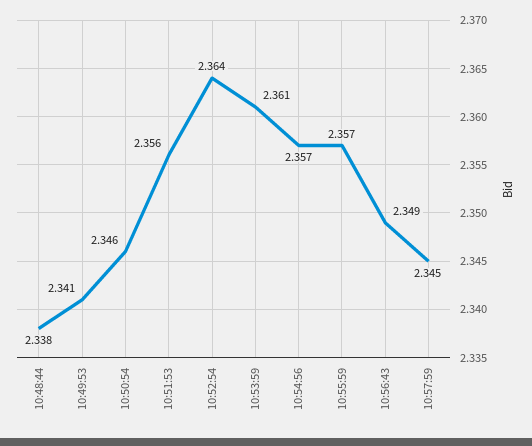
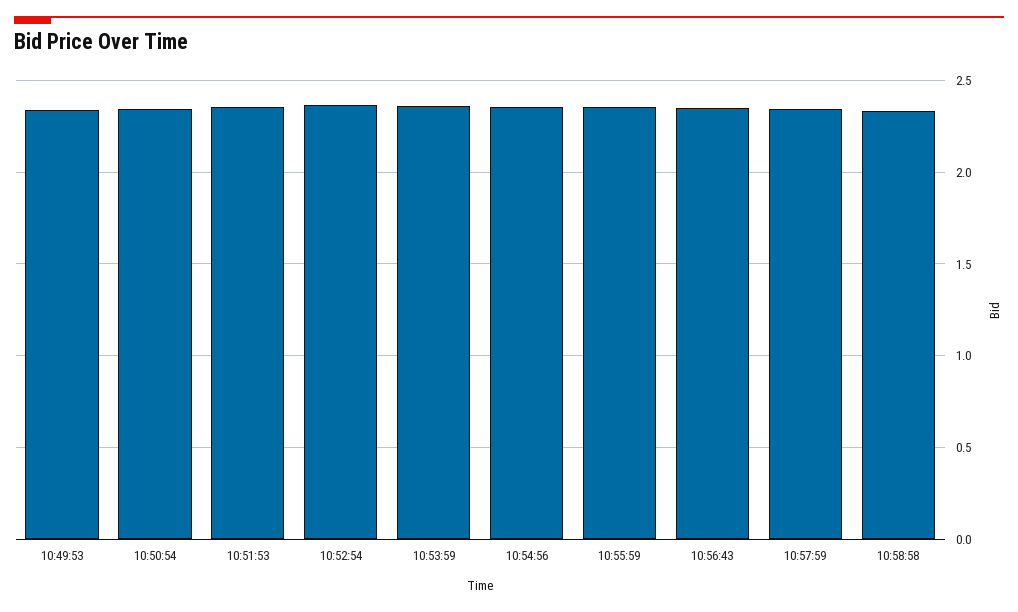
10:48:44: 2.338 -> none
10:58:58: none -> 2.35

